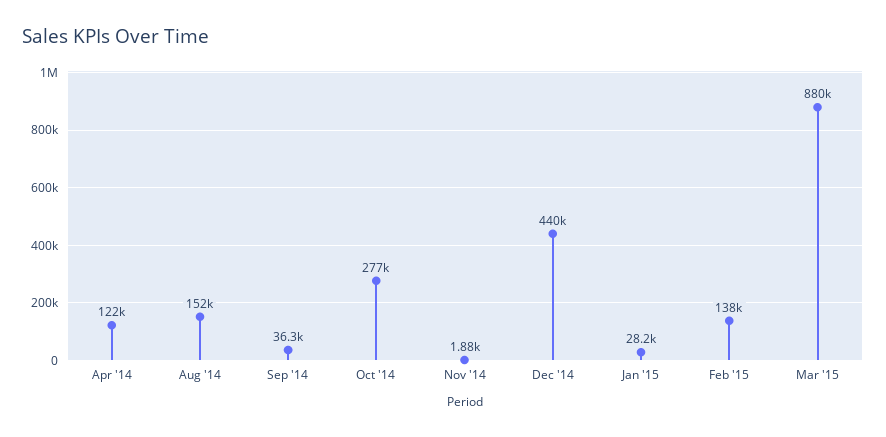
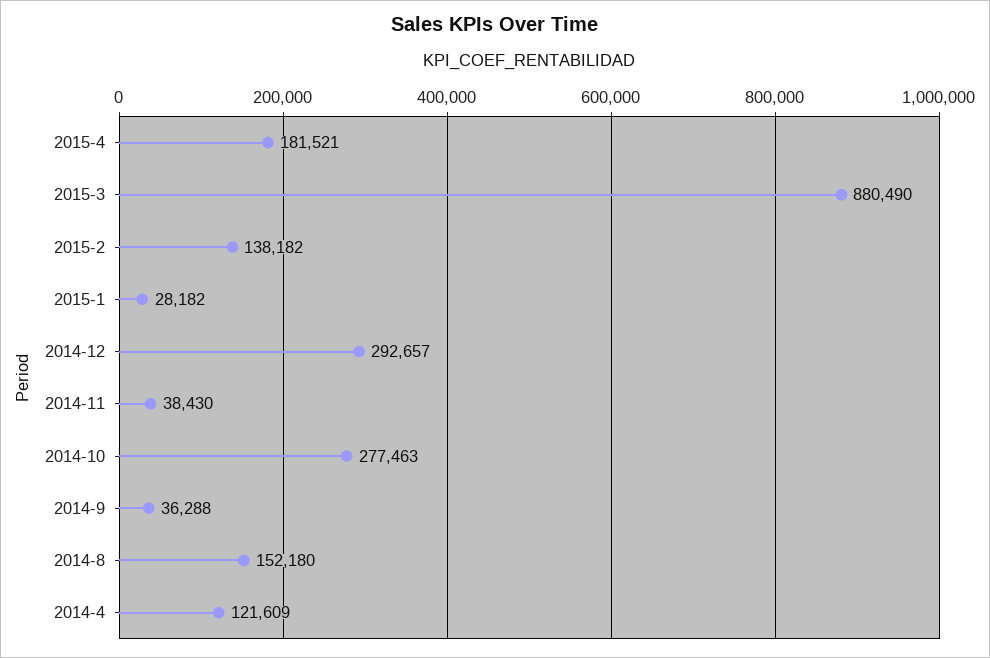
Nov '14: 1880 -> 38430
Dec '14: 440000 -> 292657
2015-4: none -> 181521

